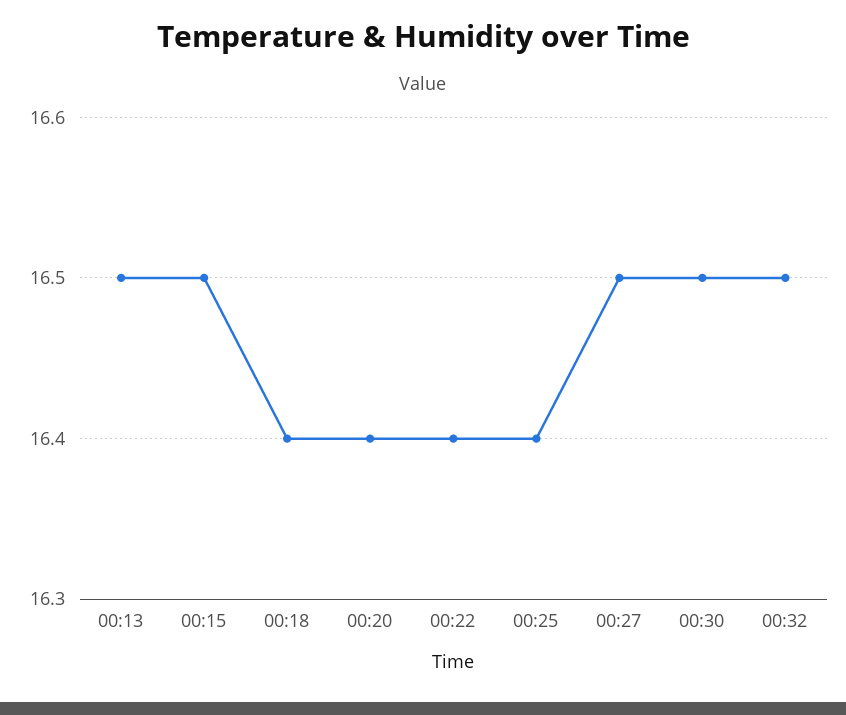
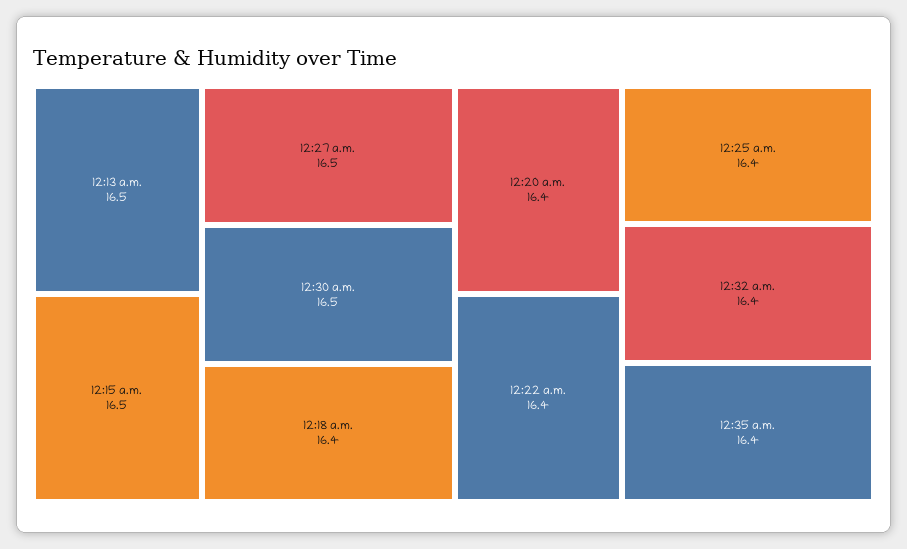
00:32: 16.5 -> 16.4
12:35 a.m.: none -> 16.4

